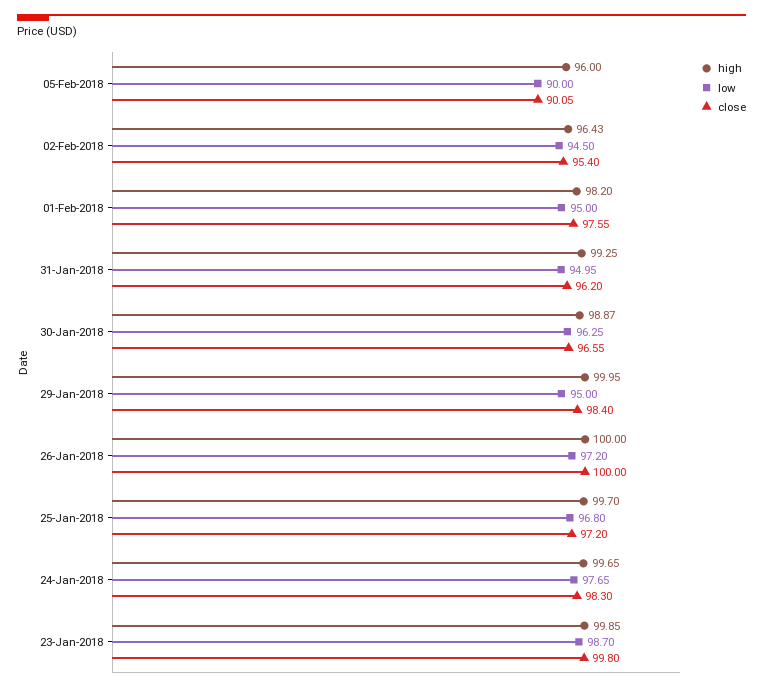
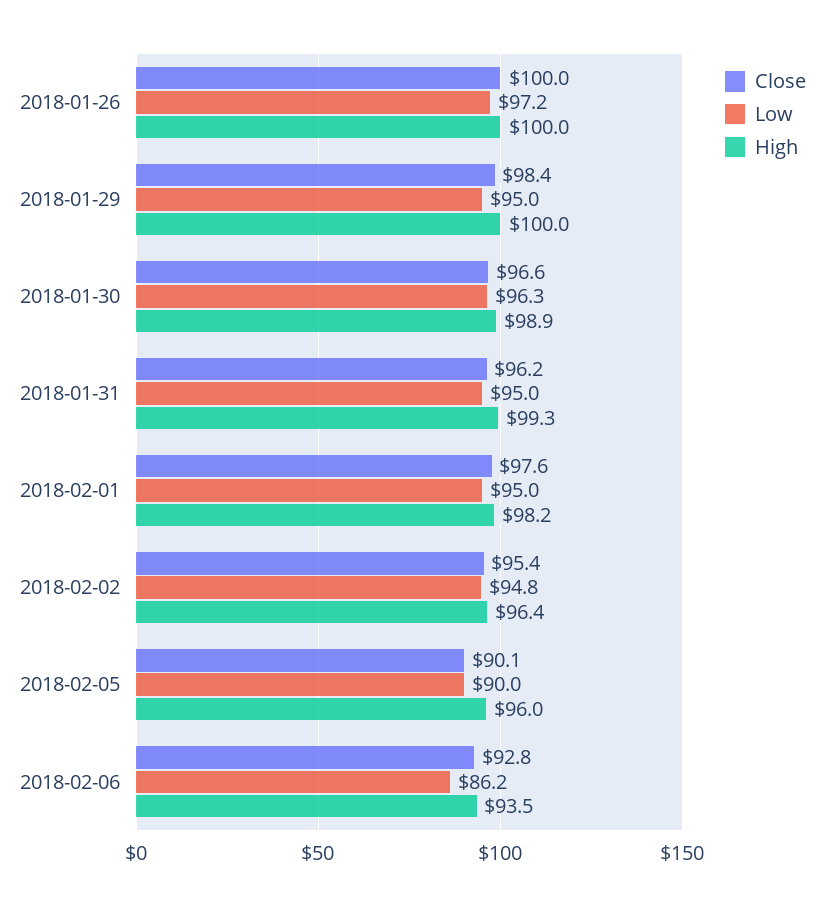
low, 02-Feb-2018: 94.5 -> 94.8
high, 25-Jan-2018: 99.7 -> none
low, 25-Jan-2018: 96.8 -> none
close, 25-Jan-2018: 97.2 -> none
high, 24-Jan-2018: 99.65 -> none
low, 24-Jan-2018: 97.65 -> none
close, 24-Jan-2018: 98.3 -> none
high, 23-Jan-2018: 99.85 -> none
low, 23-Jan-2018: 98.7 -> none
close, 23-Jan-2018: 99.8 -> none
close, 2018-02-06: none -> 92.8
low, 2018-02-06: none -> 86.2
high, 2018-02-06: none -> 93.5

